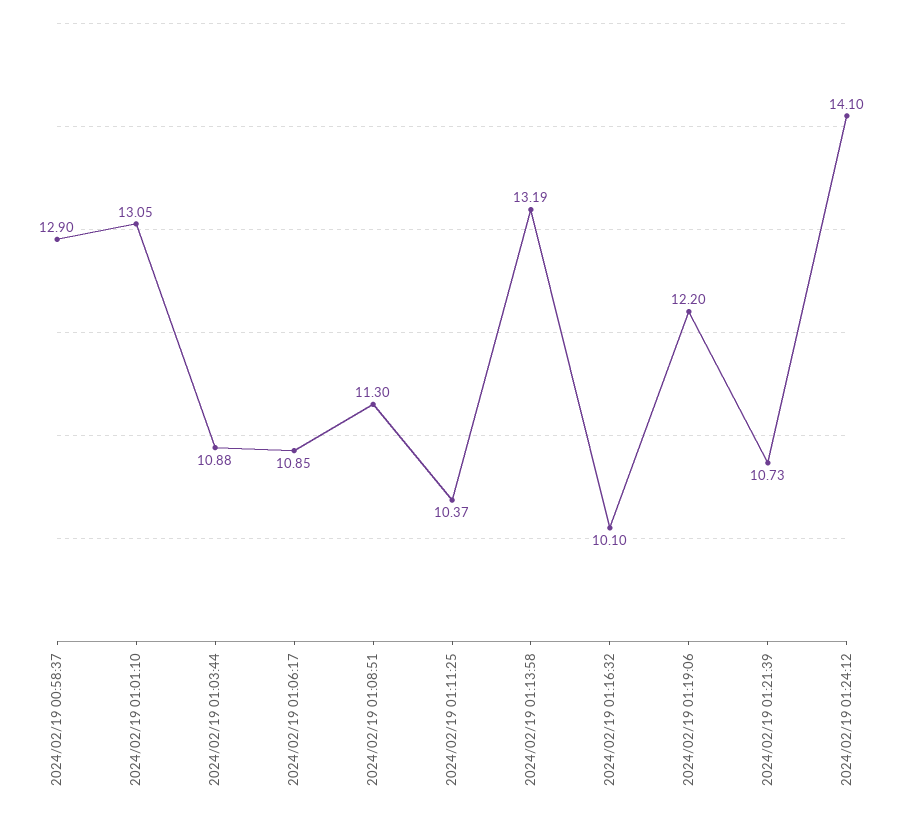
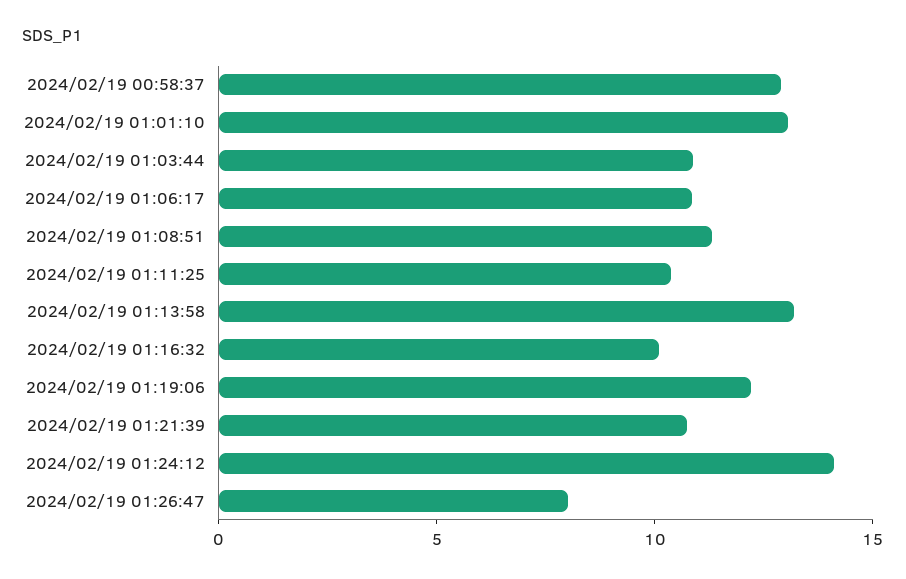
2024/02/19 01:26:47: none -> 8

